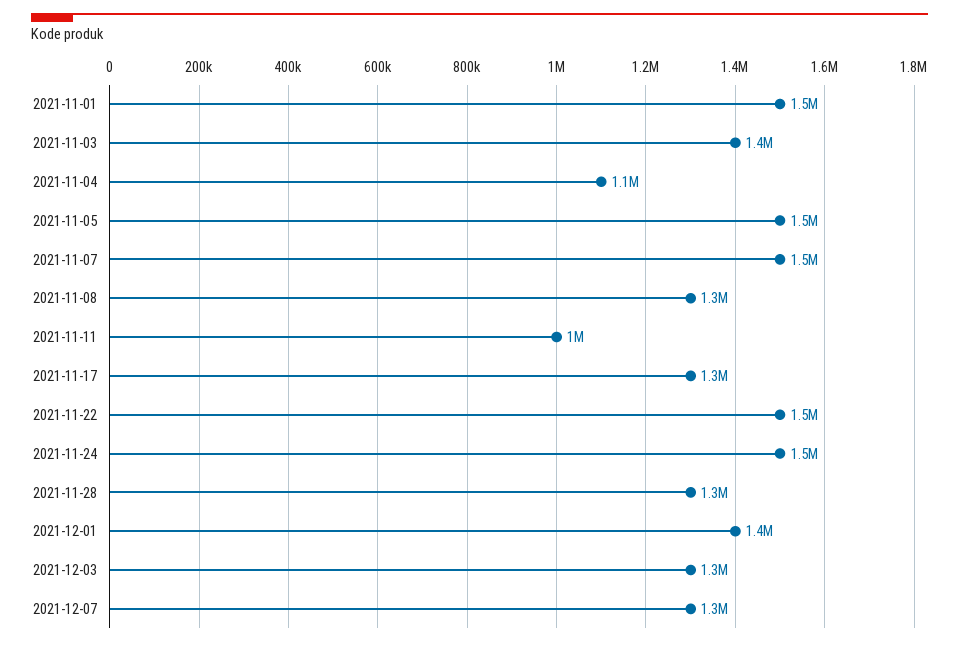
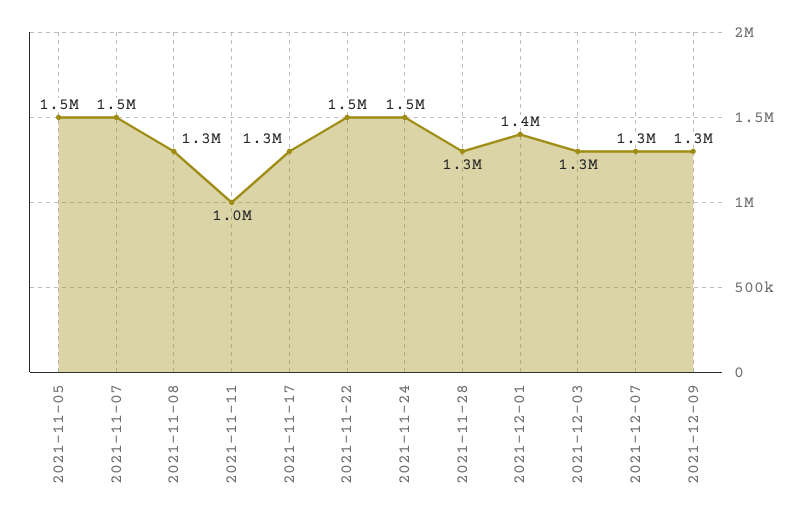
2021-11-01: 1500000 -> none
2021-11-03: 1400000 -> none
2021-11-04: 1100000 -> none
2021-12-09: none -> 1300000

